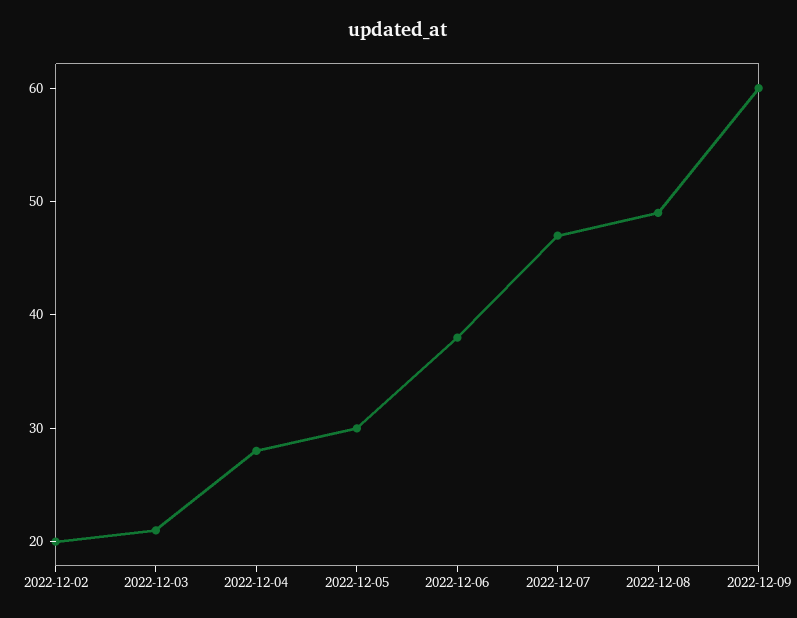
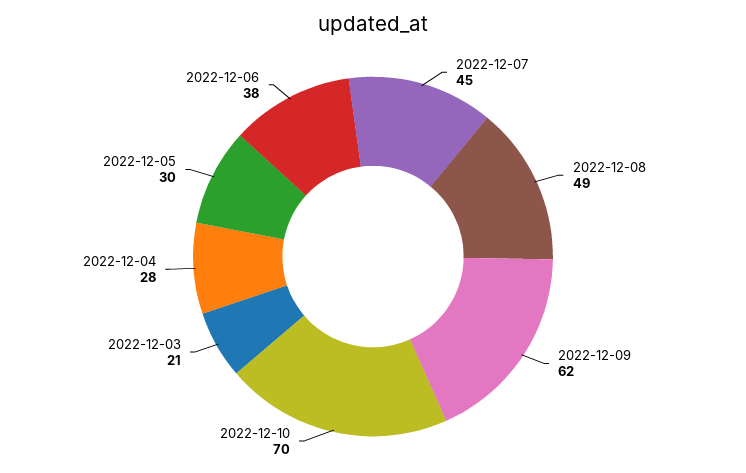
2022-12-02: 20 -> none
2022-12-07: 47 -> 45
2022-12-09: 60 -> 62
2022-12-10: none -> 70

